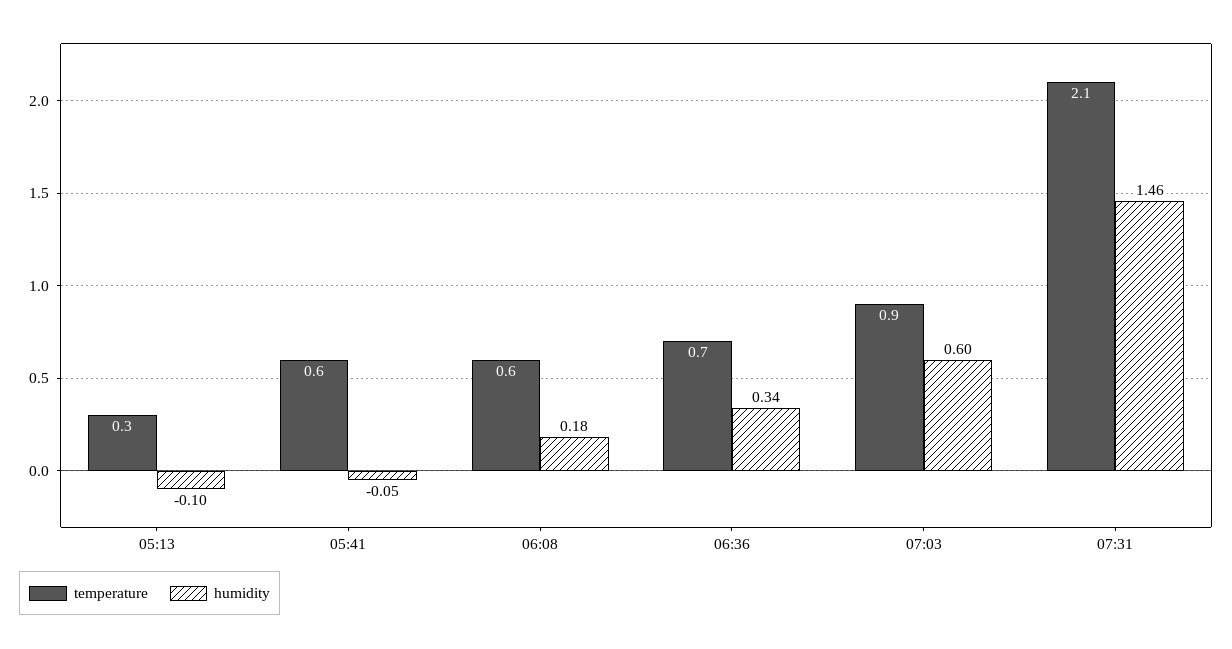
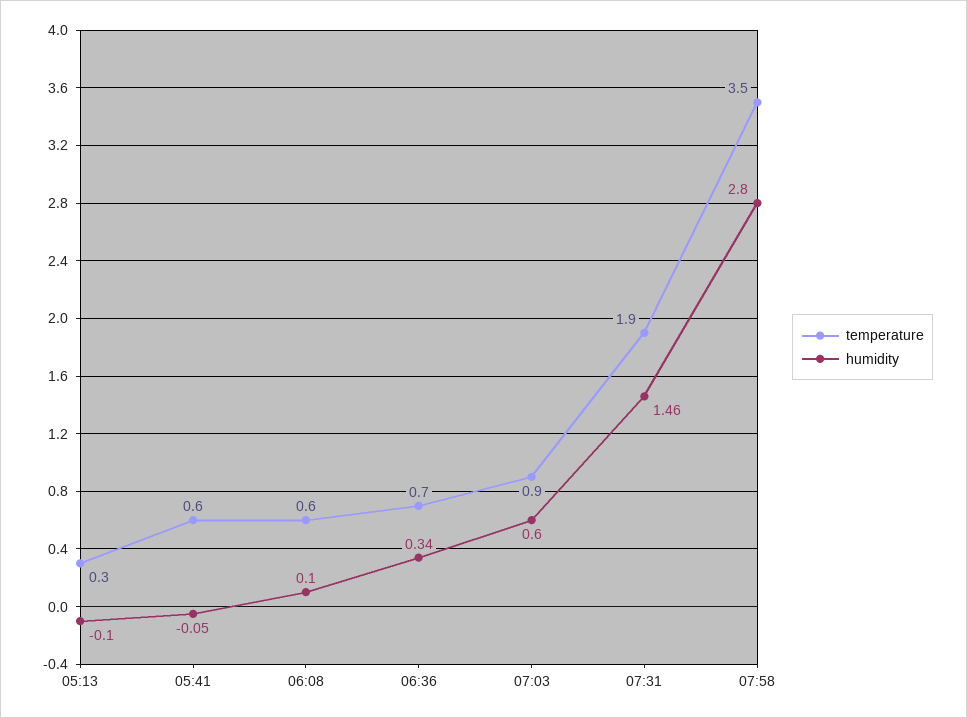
humidity, 06:08: 0.18 -> 0.1
temperature, 07:31: 2.1 -> 1.9
temperature, 07:58: none -> 3.5
humidity, 07:58: none -> 2.8

